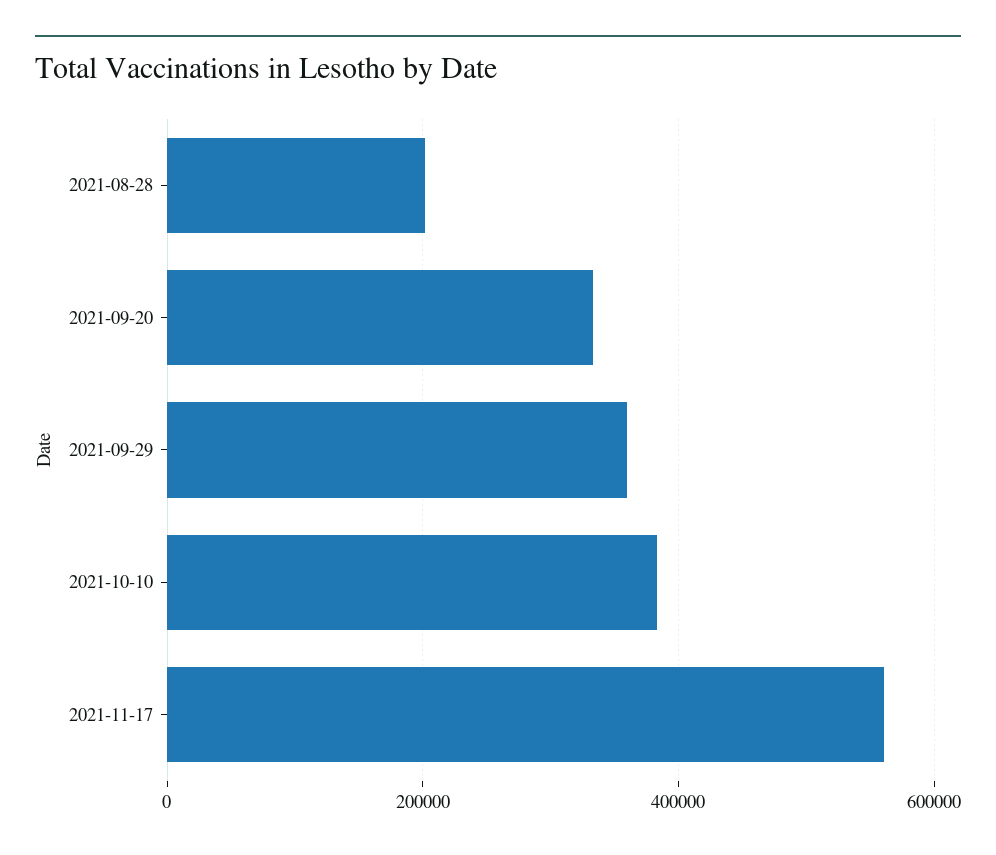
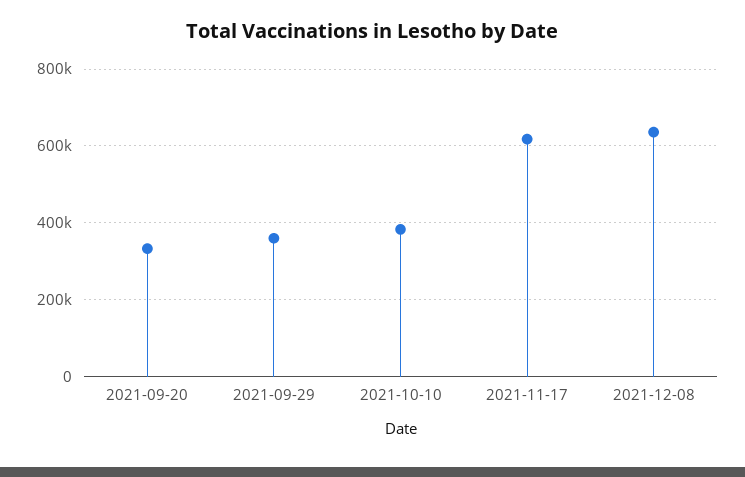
2021-08-28: 200000 -> none
2021-11-17: 560000 -> 620000
2021-12-08: none -> 640000

